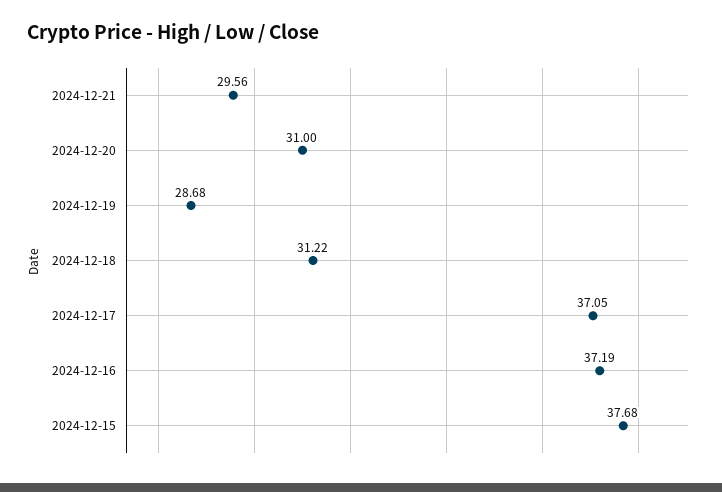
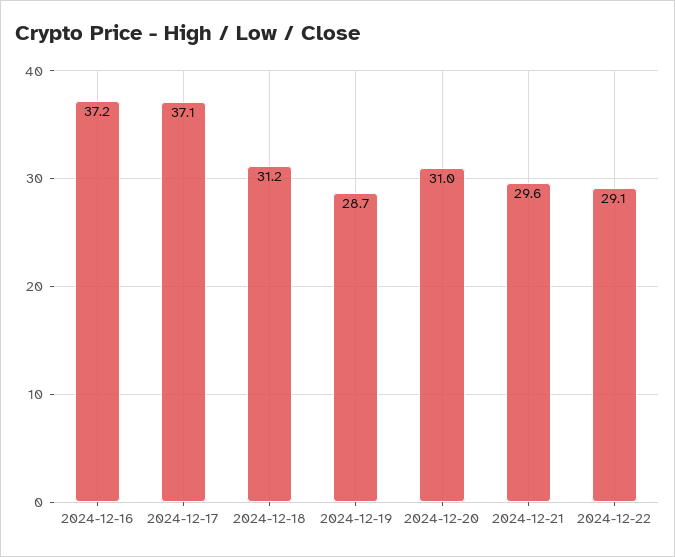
2024-12-15: 37.68 -> none
2024-12-22: none -> 29.1

